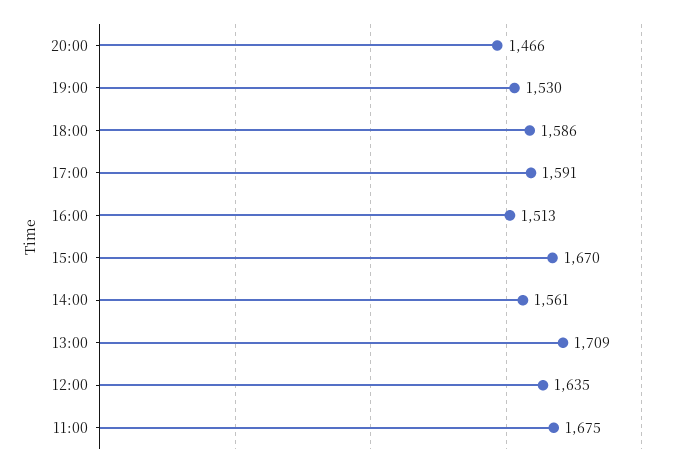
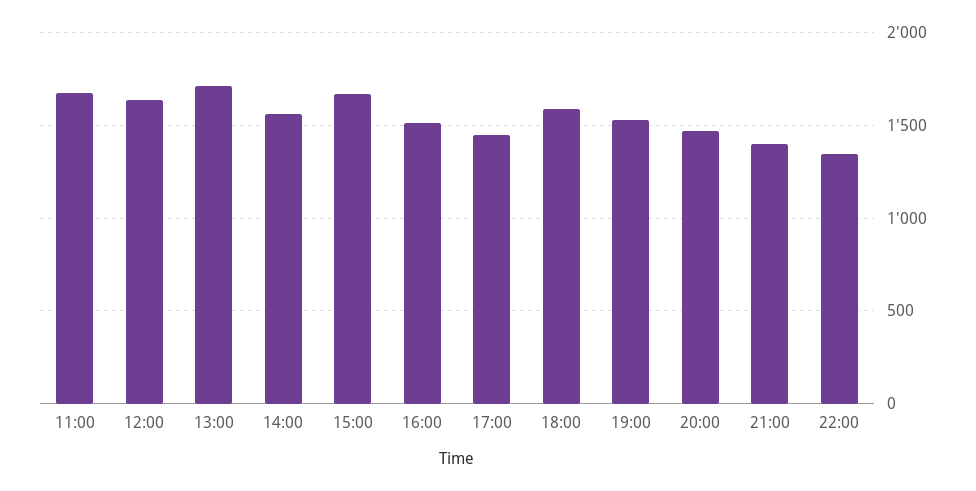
17:00: 1591 -> 1450
21:00: none -> 1400
22:00: none -> 1350

